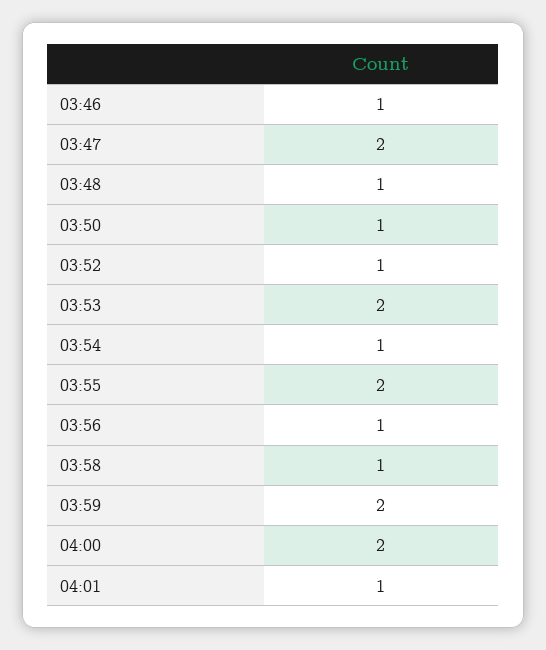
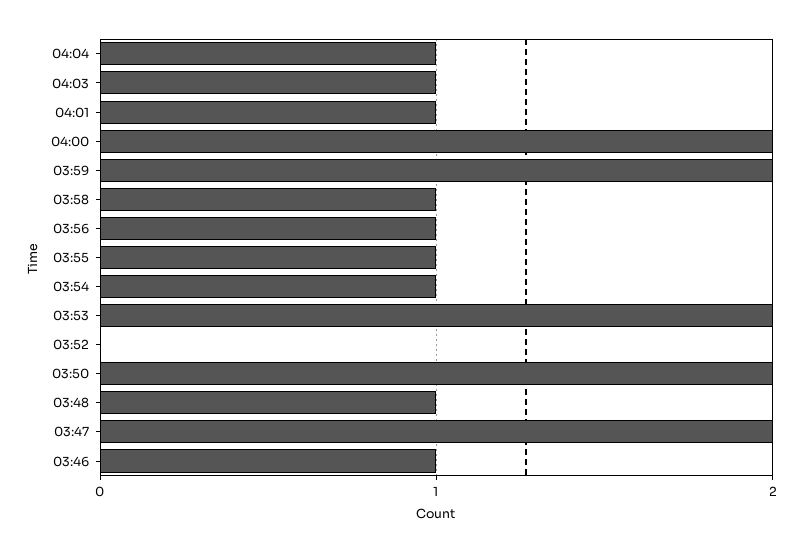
03:50: 1 -> 2
03:52: 1 -> 0
03:55: 2 -> 1
04:04: none -> 1
04:03: none -> 1

